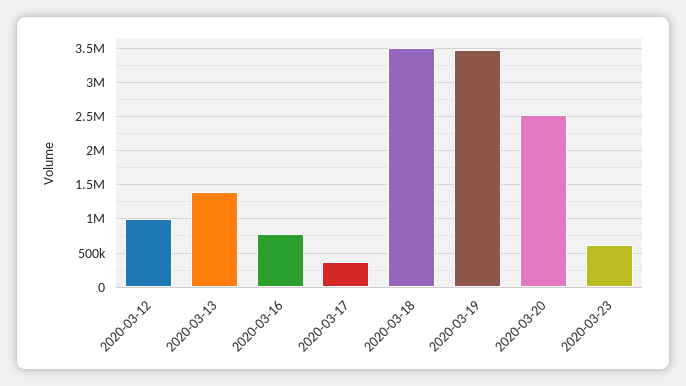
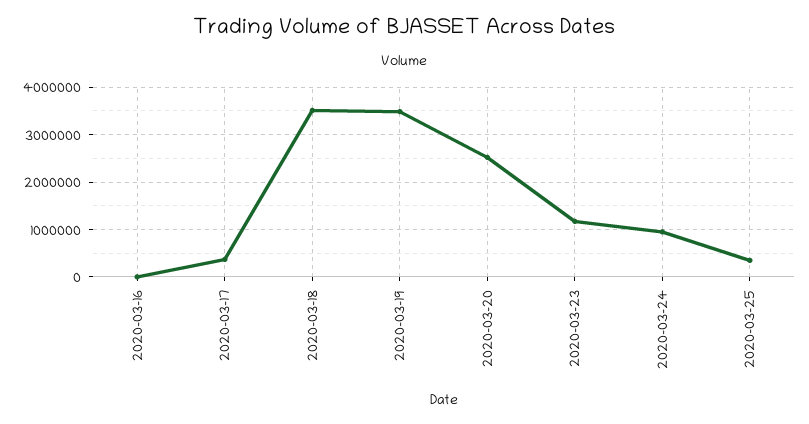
2020-03-12: 1000000 -> none
2020-03-13: 1400000 -> none
2020-03-16: 800000 -> 0
2020-03-23: 600000 -> 1200000
2020-03-24: none -> 1000000
2020-03-25: none -> 400000

